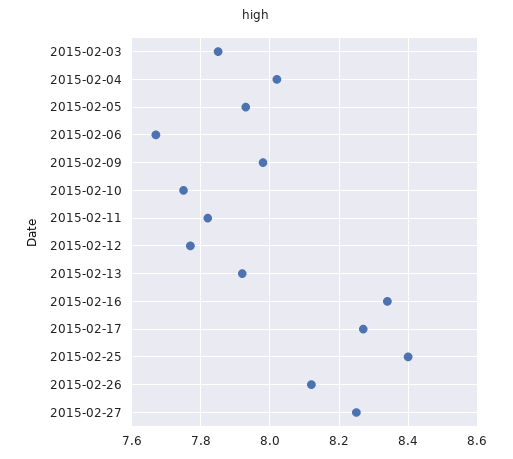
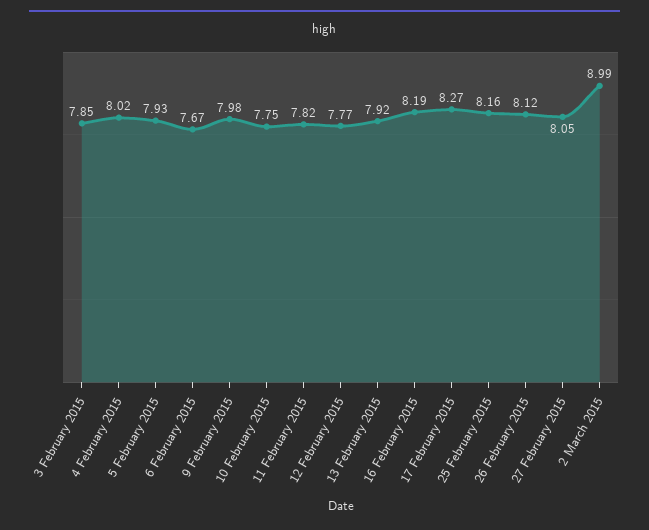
2015-02-16: 8.35 -> 8.19
2015-02-25: 8.4 -> 8.16
2015-02-27: 8.25 -> 8.05
2 March 2015: none -> 8.99

